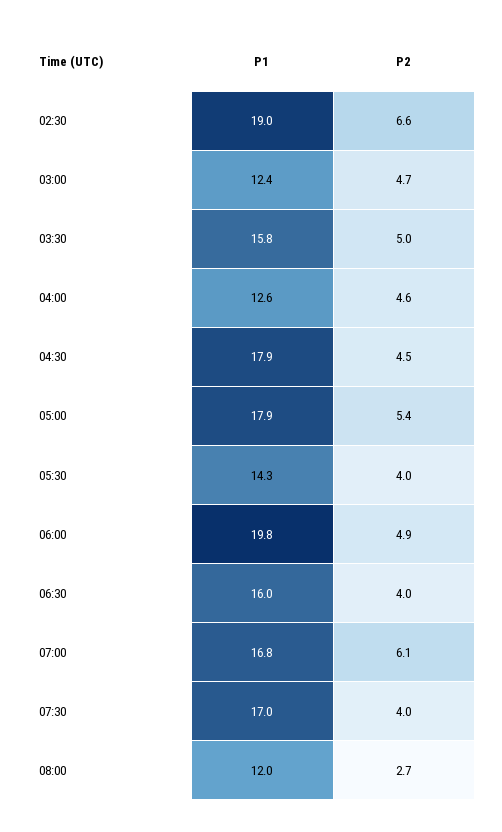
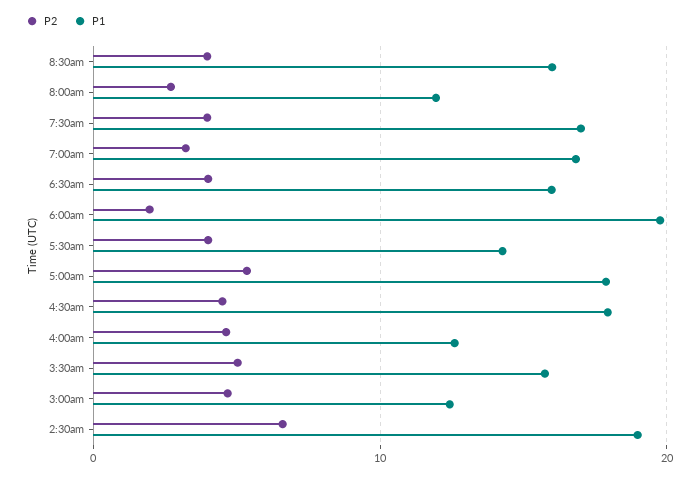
P2, 06:00: 4.9 -> 2
P2, 07:00: 6.1 -> 3
P2, 8:30am: none -> 4
P1, 8:30am: none -> 16

